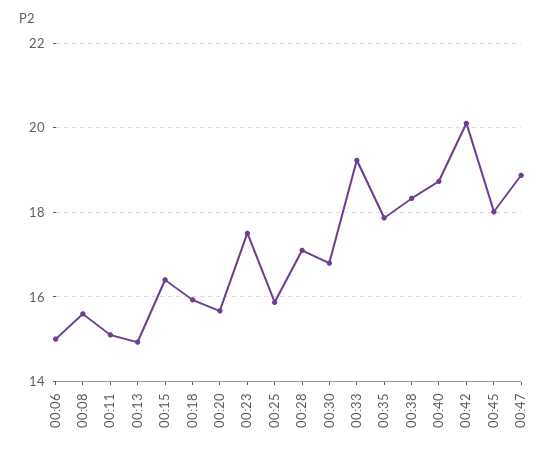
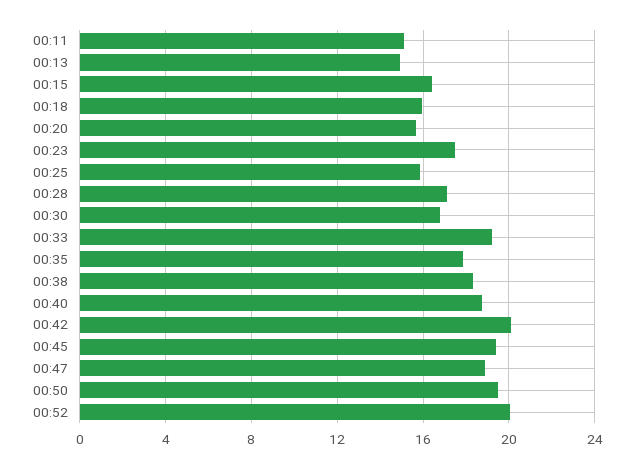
00:06: 15 -> none
00:08: 15.6 -> none
00:45: 18 -> 19.5
00:50: none -> 19.5
00:52: none -> 20

